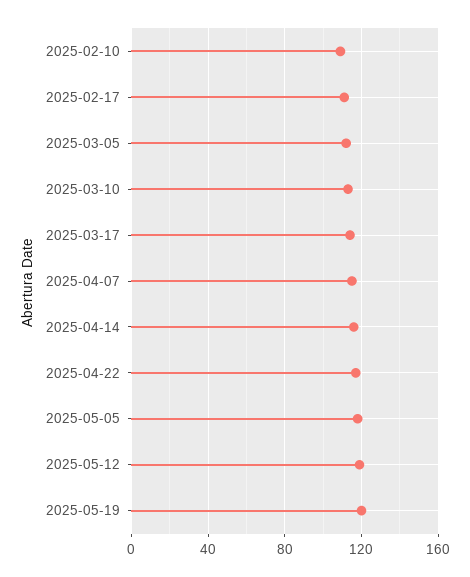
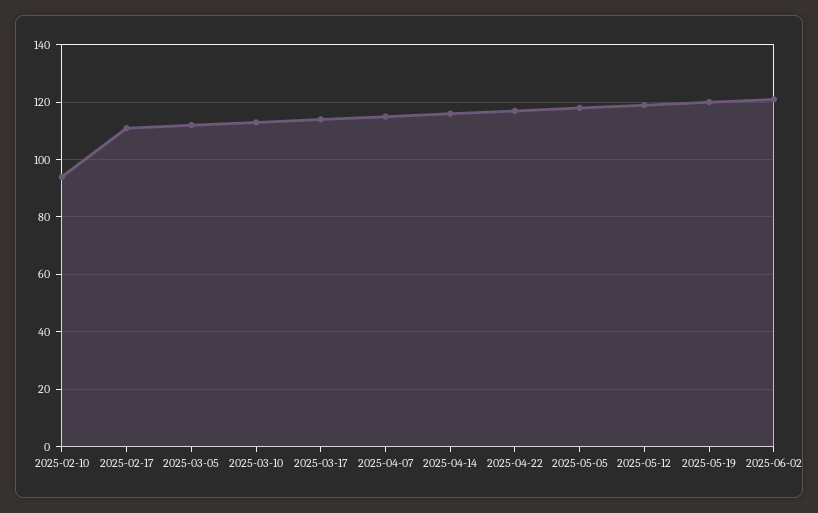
2025-02-10: 110 -> 95
2025-06-02: none -> 120

